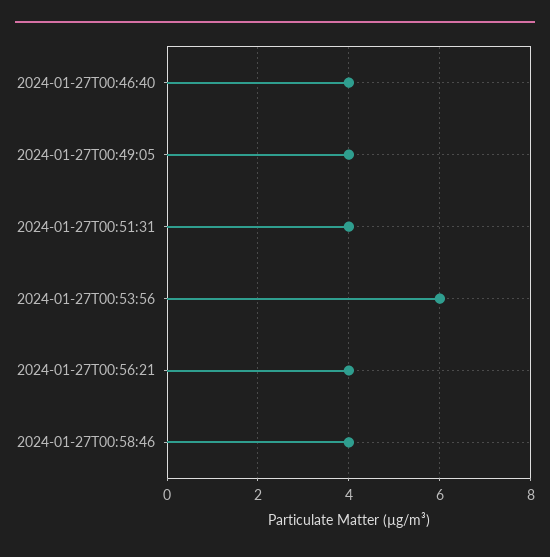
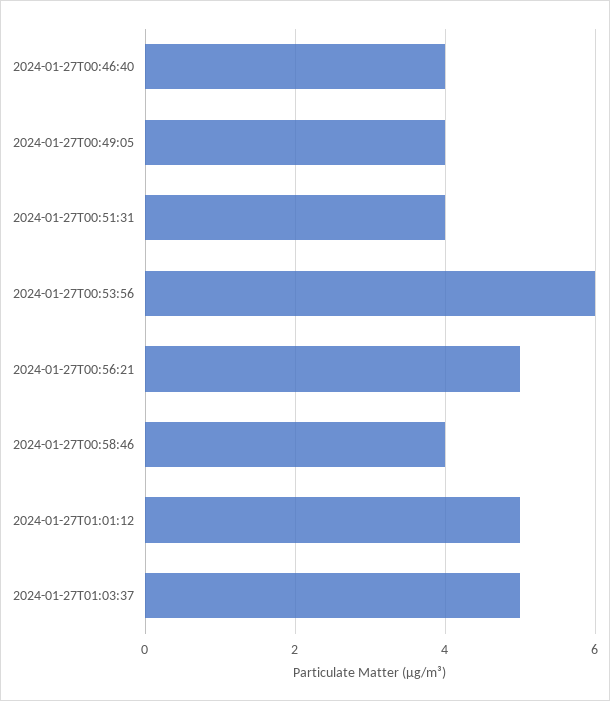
2024-01-27T00:56:21: 4 -> 5
2024-01-27T01:01:12: none -> 5
2024-01-27T01:03:37: none -> 5

